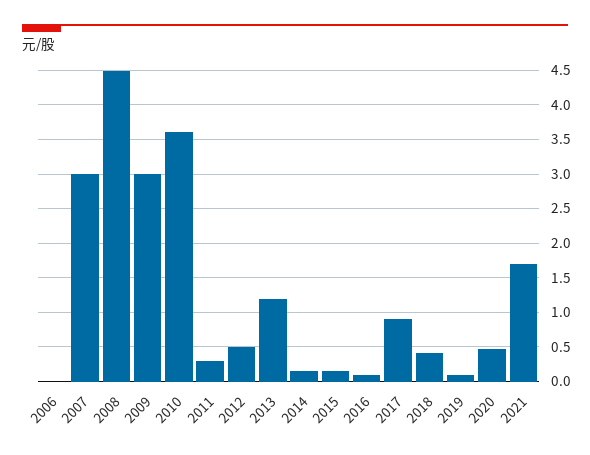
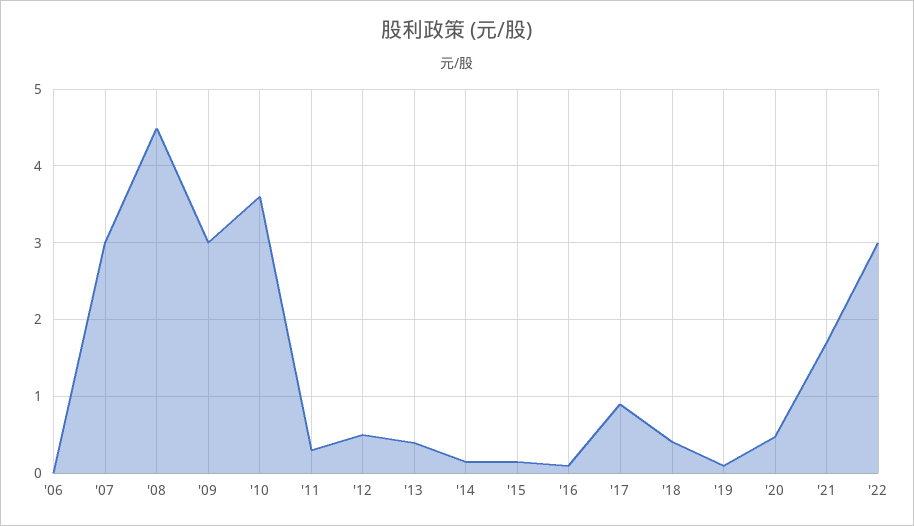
2013: 1.2 -> 0.4
'22: none -> 3

